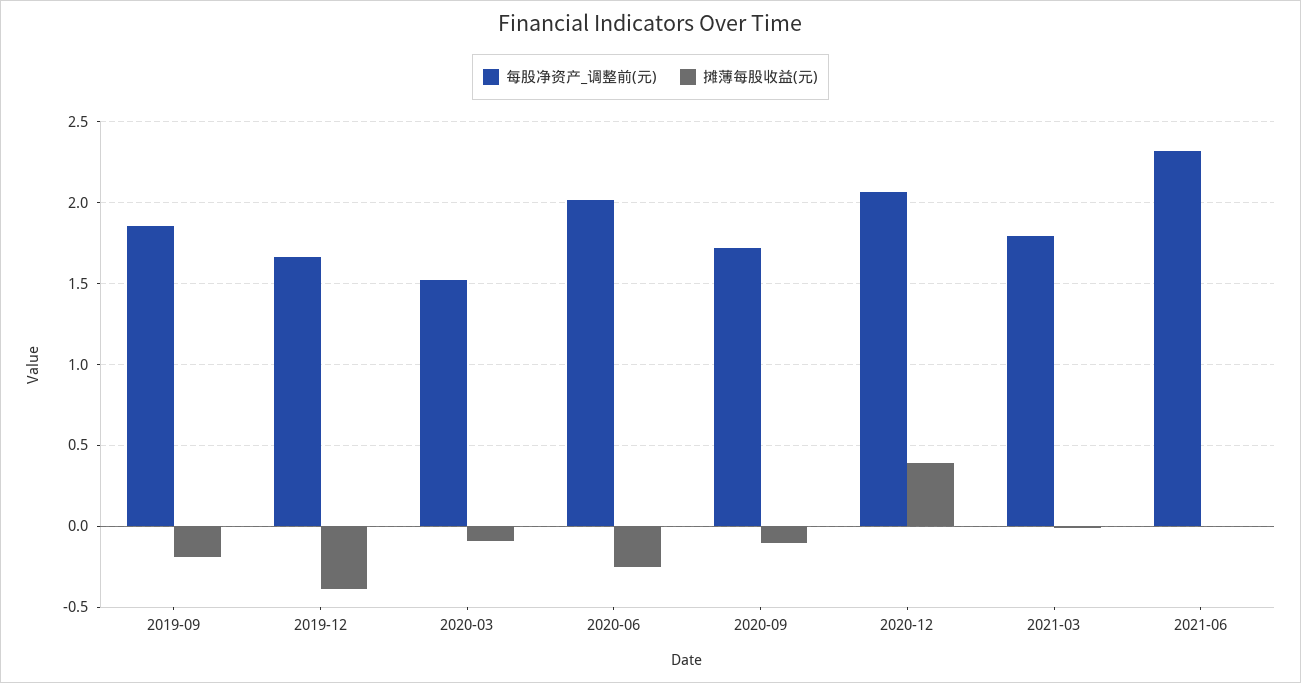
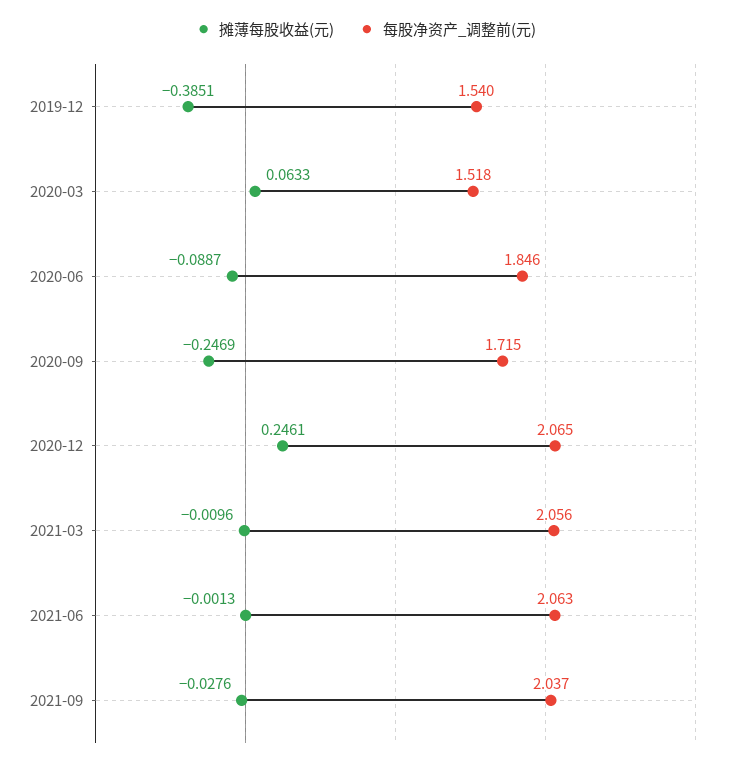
每股净资产_调整前(元), 2019-09: 1.85 -> none
摊薄每股收益(元), 2019-09: -0.2 -> none
每股净资产_调整前(元), 2019-12: 1.65 -> 1.54
摊薄每股收益(元), 2020-03: -0.1 -> 0.0633
每股净资产_调整前(元), 2020-06: 2 -> 1.846
摊薄每股收益(元), 2020-06: -0.25 -> -0.0887
摊薄每股收益(元), 2020-09: -0.1 -> -0.2469
摊薄每股收益(元), 2020-12: 0.4 -> 0.2461
每股净资产_调整前(元), 2021-03: 1.8 -> 2.056
每股净资产_调整前(元), 2021-06: 2.3 -> 2.063
摊薄每股收益(元), 2021-09: none -> -0.0276
每股净资产_调整前(元), 2021-09: none -> 2.037

